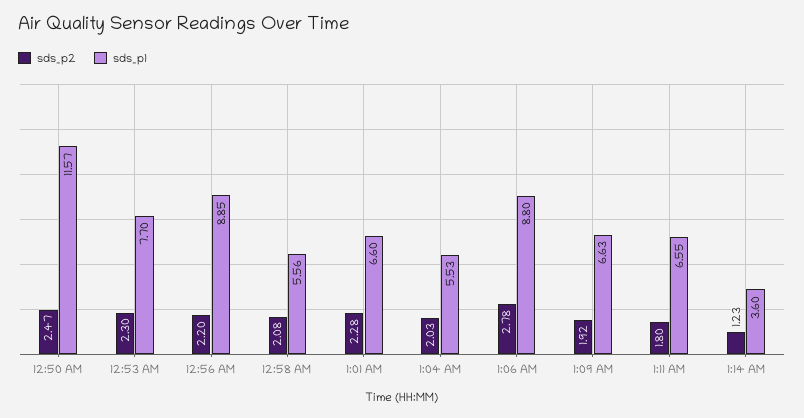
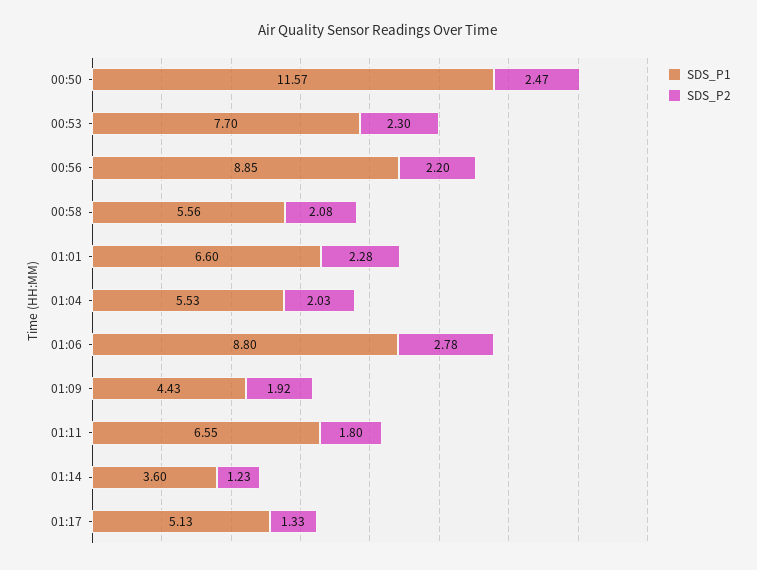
sds_p1, 1:09 AM: 6.63 -> 4.43
sds_p1, 01:17: none -> 5.13
sds_p2, 01:17: none -> 1.33

